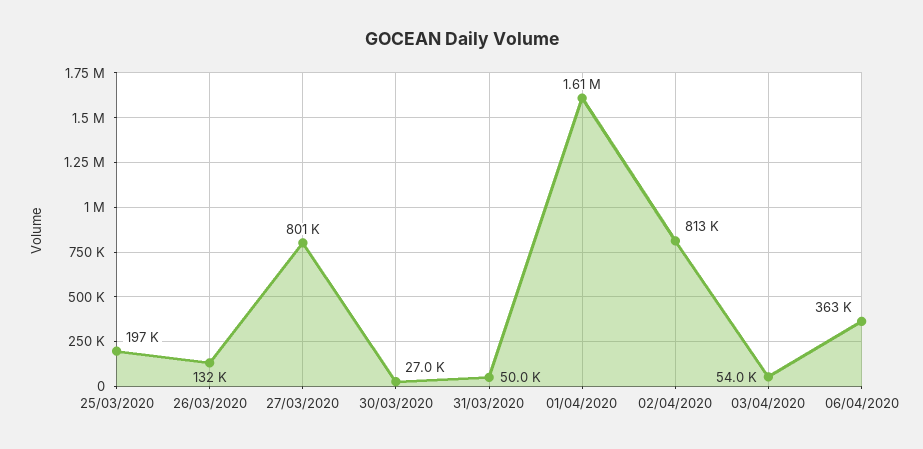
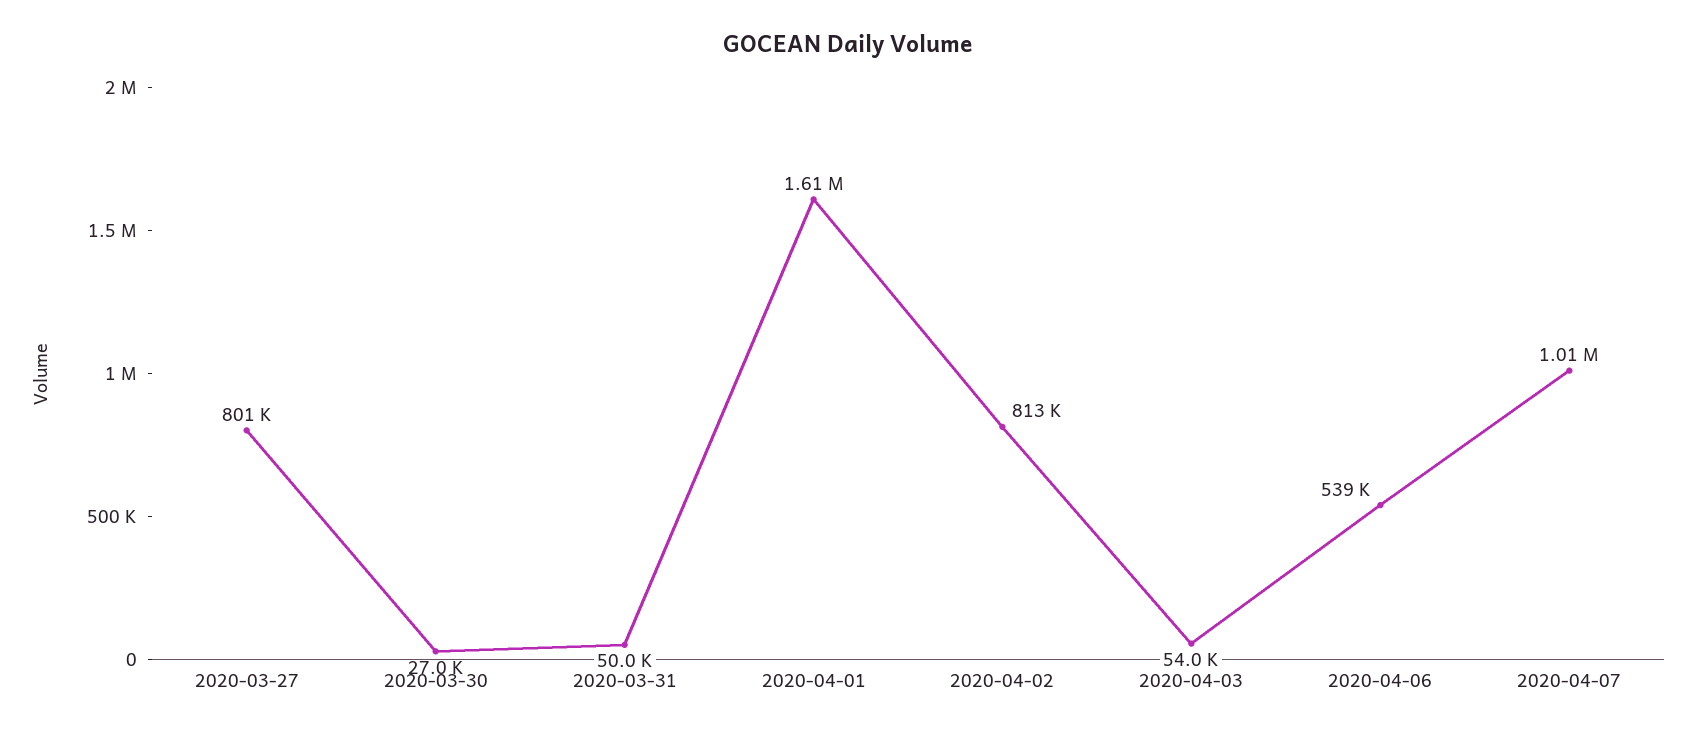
25/03/2020: 197000 -> none
26/03/2020: 132000 -> none
06/04/2020: 363000 -> 539000
2020-04-07: none -> 1010000

